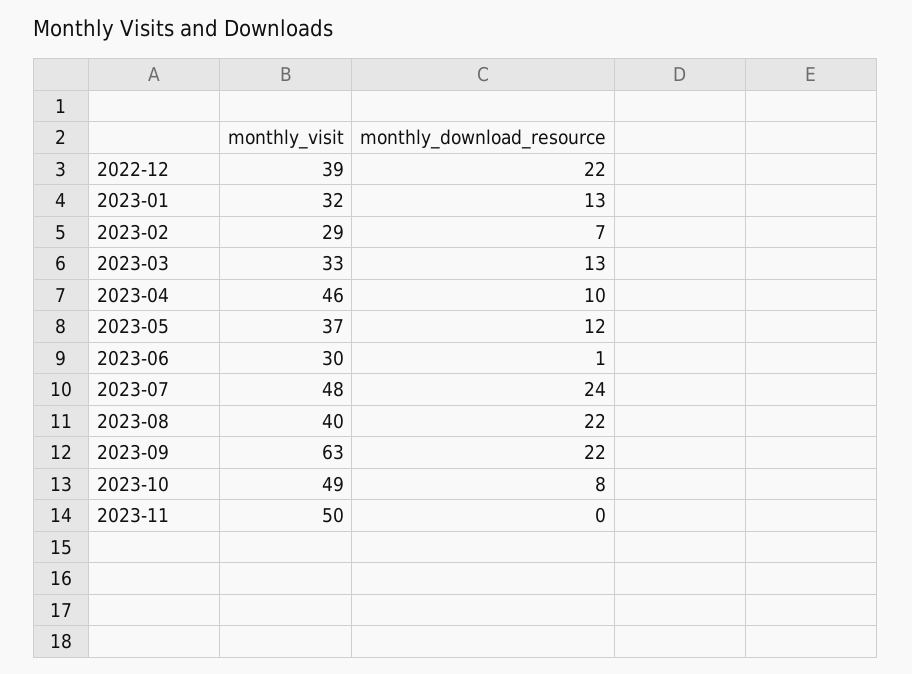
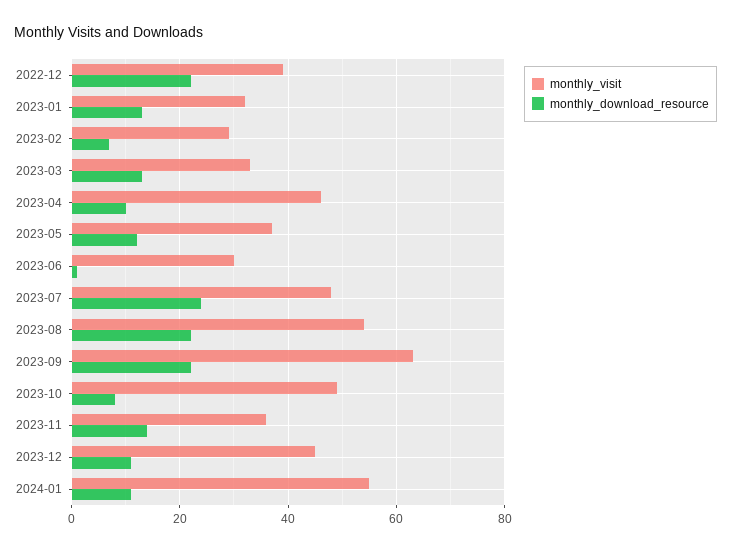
monthly_visit, 2023-08: 40 -> 55
monthly_visit, 2023-11: 50 -> 35
monthly_download_resource, 2023-11: 0 -> 15
monthly_visit, 2023-12: none -> 45
monthly_download_resource, 2023-12: none -> 10
monthly_visit, 2024-01: none -> 55
monthly_download_resource, 2024-01: none -> 10

